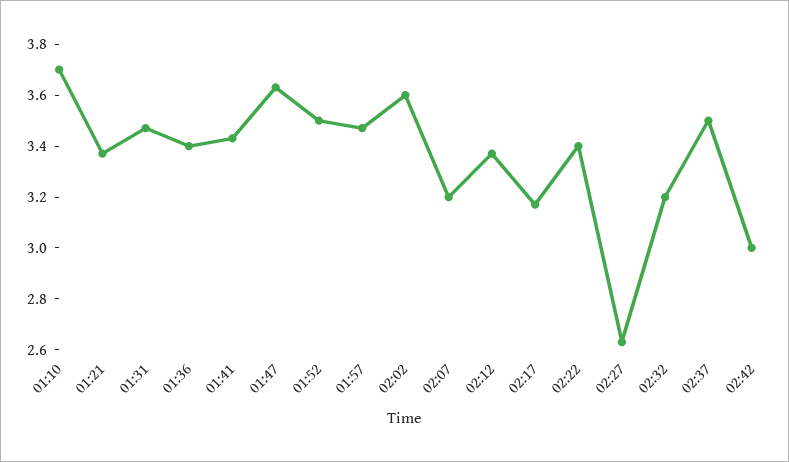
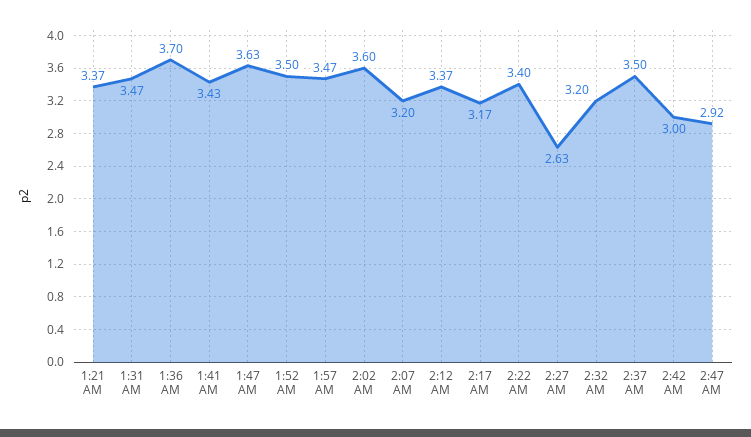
01:10: 3.7 -> none
01:36: 3.4 -> 3.7
2:47 AM: none -> 2.92

